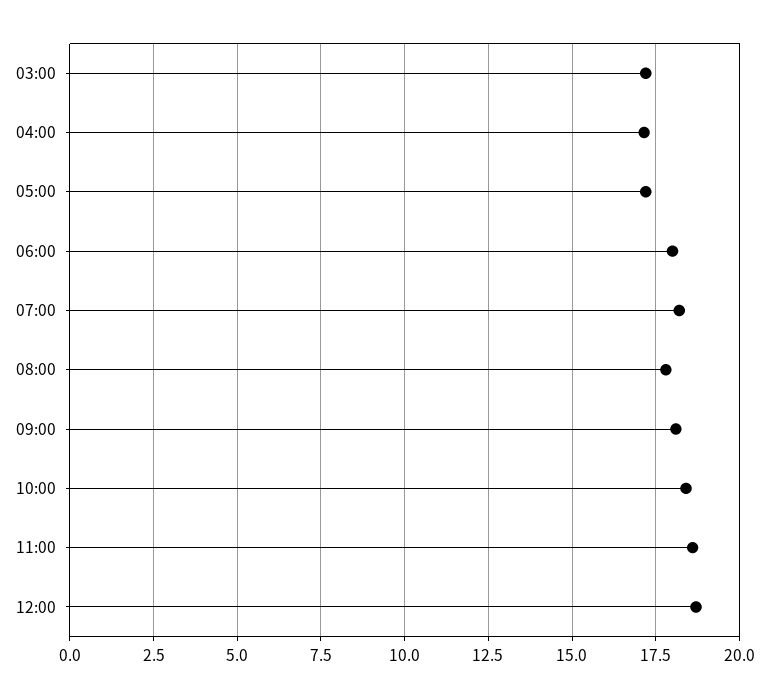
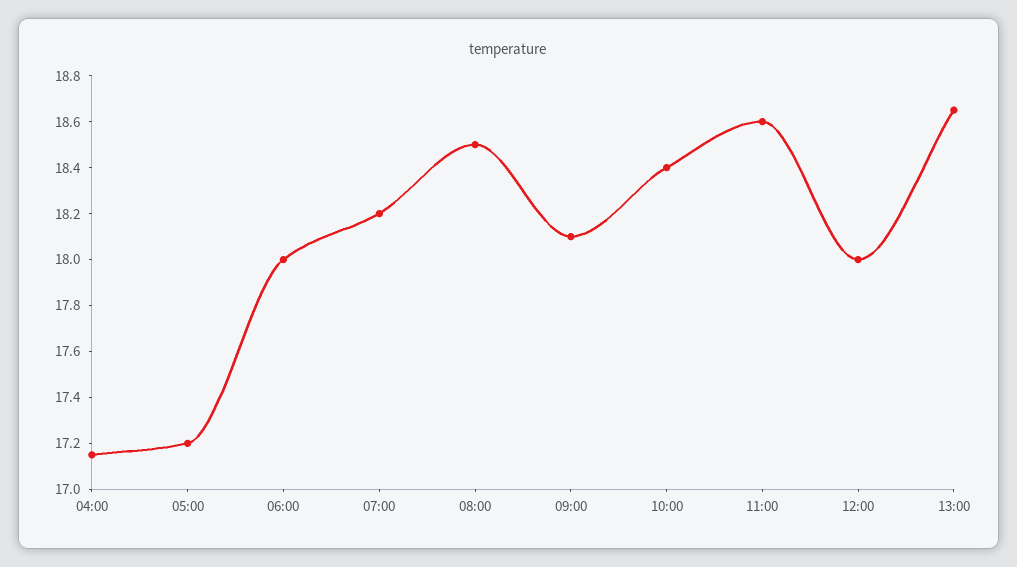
03:00: 17.25 -> none
08:00: 17.75 -> 18.5
12:00: 18.75 -> 18
13:00: none -> 18.65

